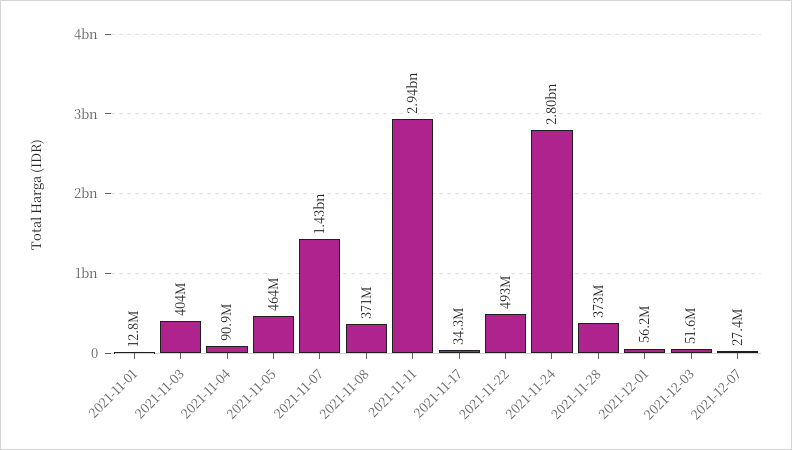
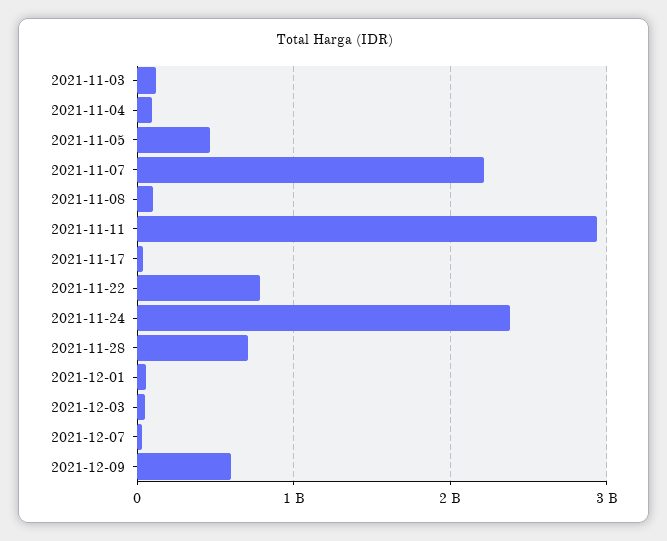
2021-11-01: 12800000 -> none
2021-11-03: 404000000 -> 100000000
2021-11-07: 1430000000 -> 2200000000
2021-11-08: 371000000 -> 100000000
2021-11-22: 493000000 -> 800000000
2021-11-24: 2800000000 -> 2400000000
2021-11-28: 373000000 -> 700000000
2021-12-09: none -> 600000000

